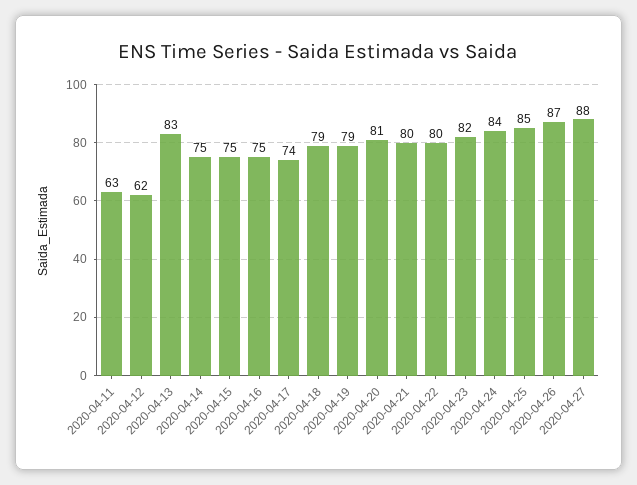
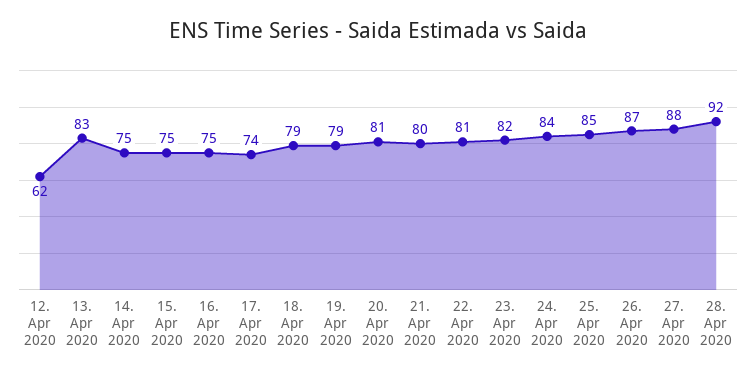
2020-04-11: 63 -> none
2020-04-22: 80 -> 81
28. Apr 2020: none -> 92

